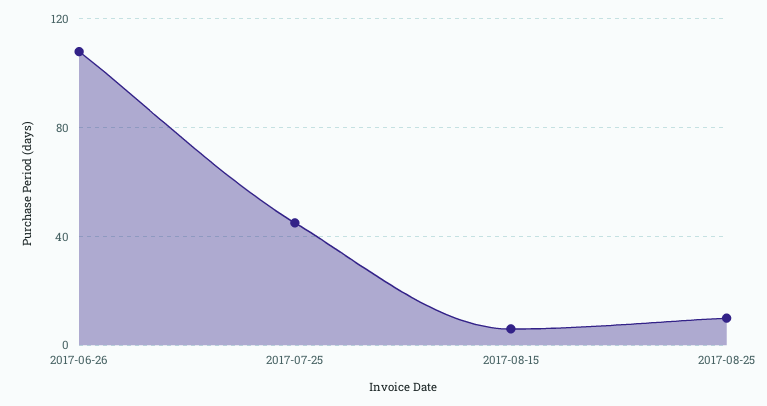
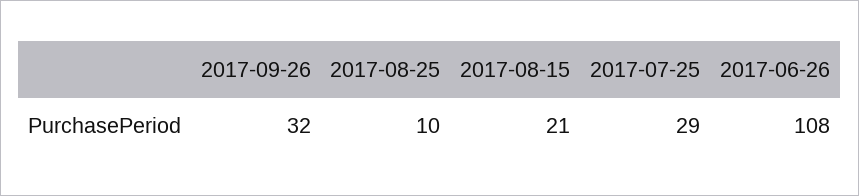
2017-07-25: 45 -> 29
2017-08-15: 5 -> 21
2017-09-26: none -> 32

